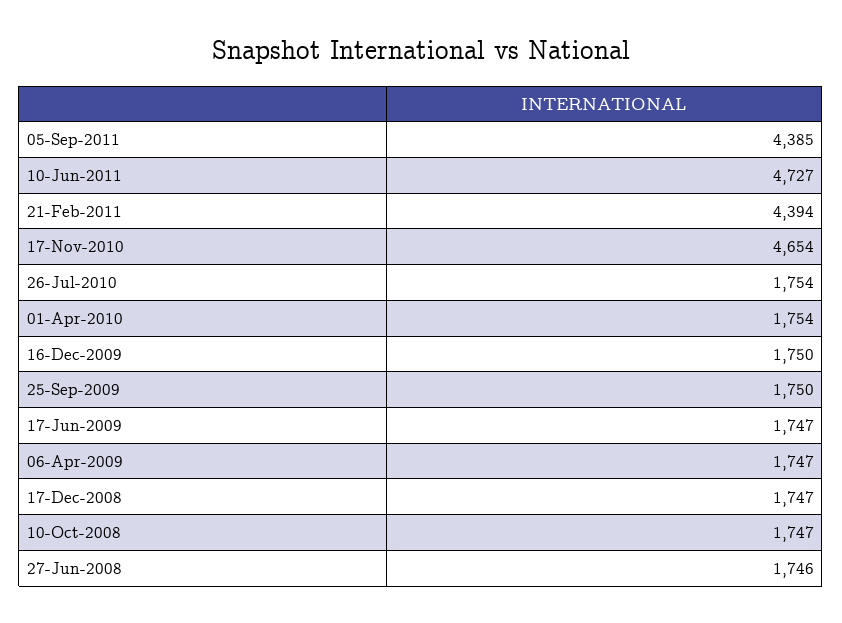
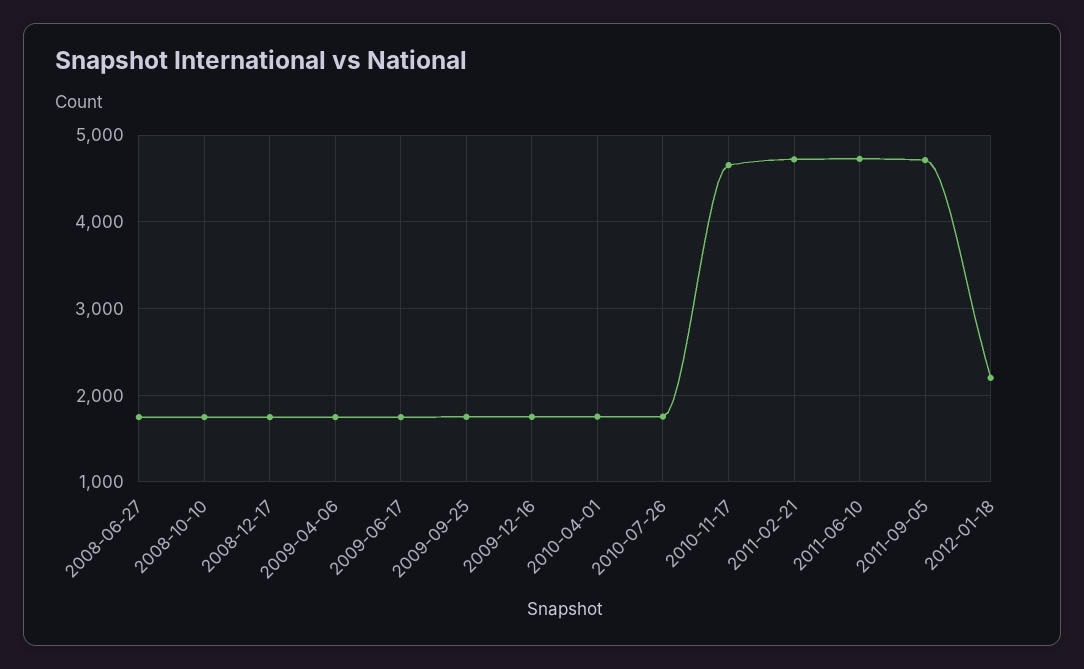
05-Sep-2011: 4385 -> 4700
21-Feb-2011: 4394 -> 4700
2012-01-18: none -> 2200

